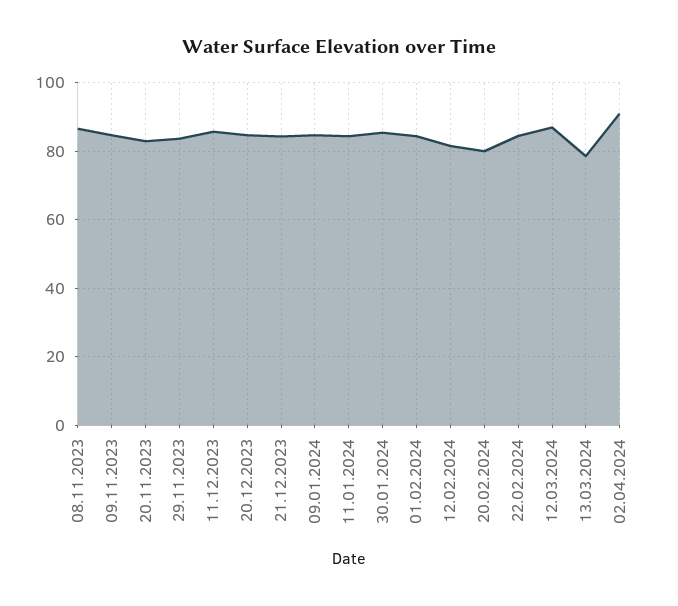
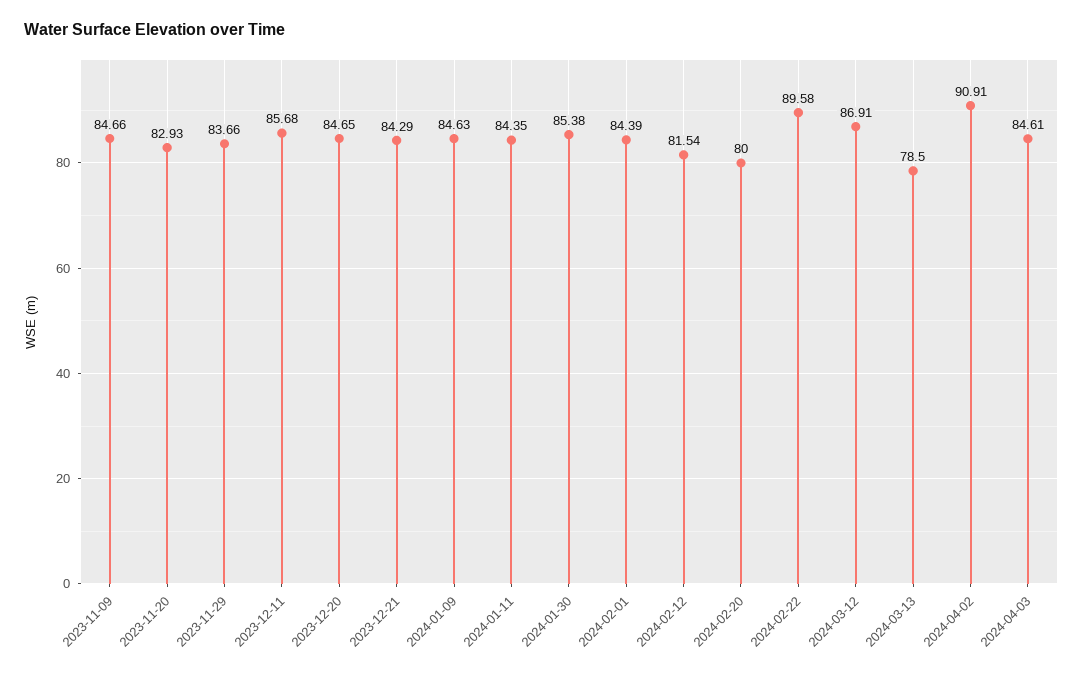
08.11.2023: 86 -> none
22.02.2024: 84 -> 89.58
2024-04-03: none -> 84.61

